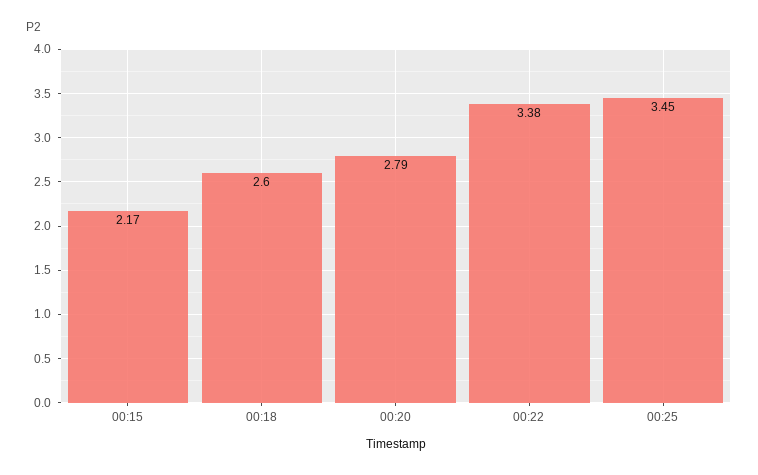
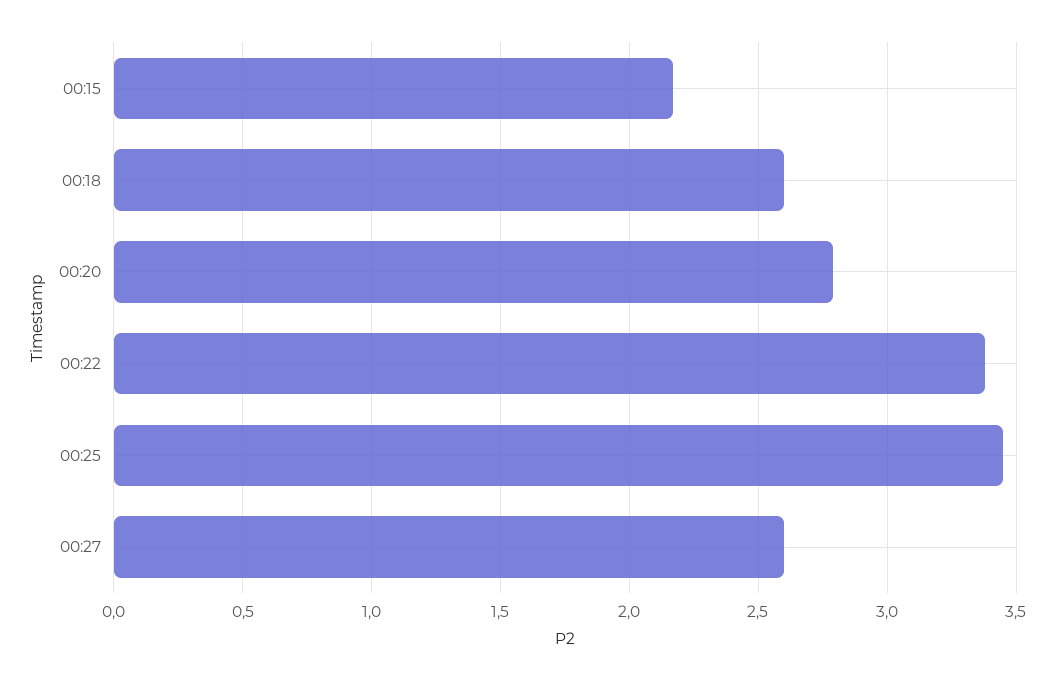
00:27: none -> 2.6

